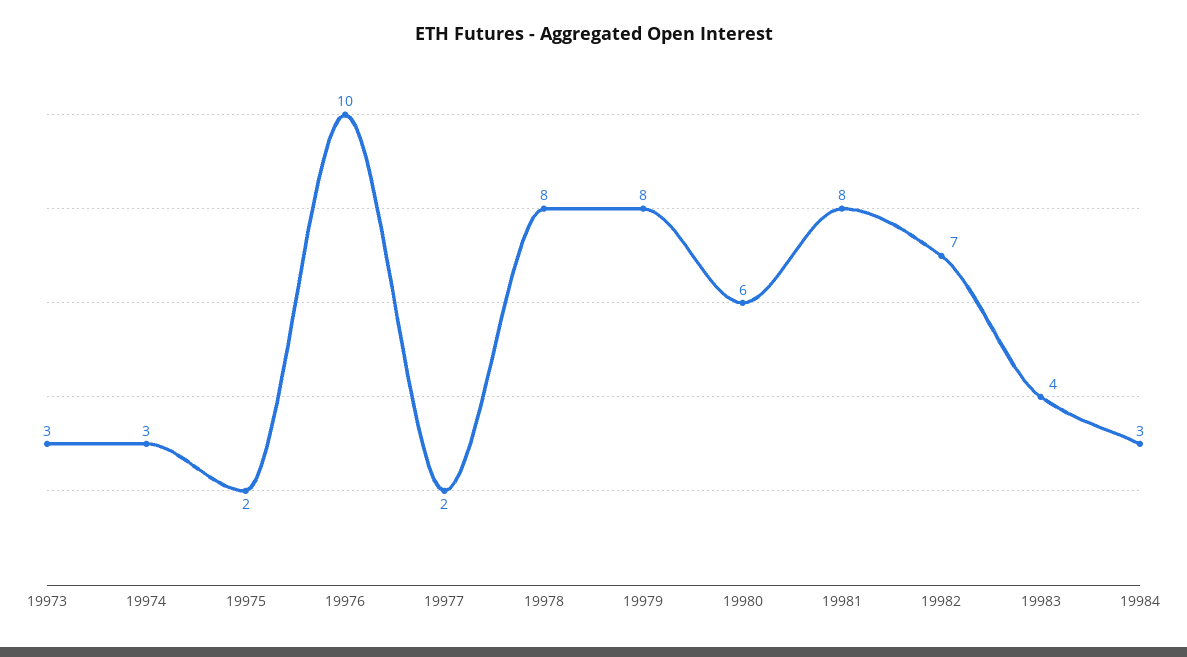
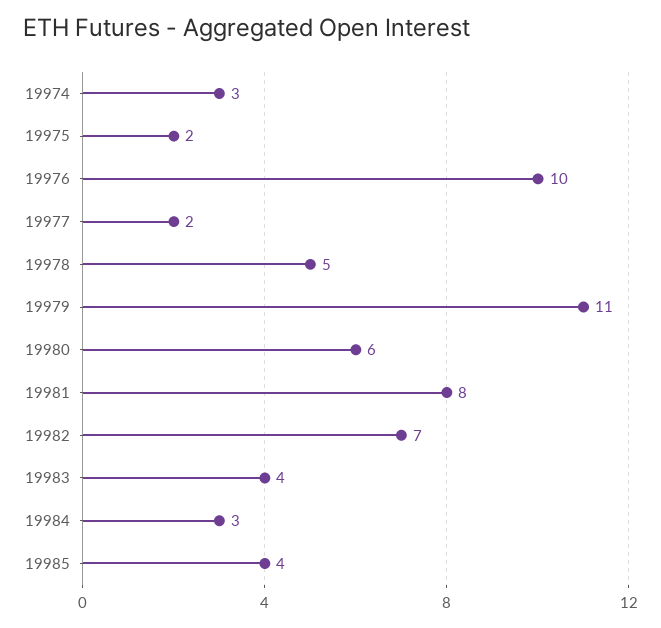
19973: 3 -> none
19978: 8 -> 5
19979: 8 -> 11
19985: none -> 4

